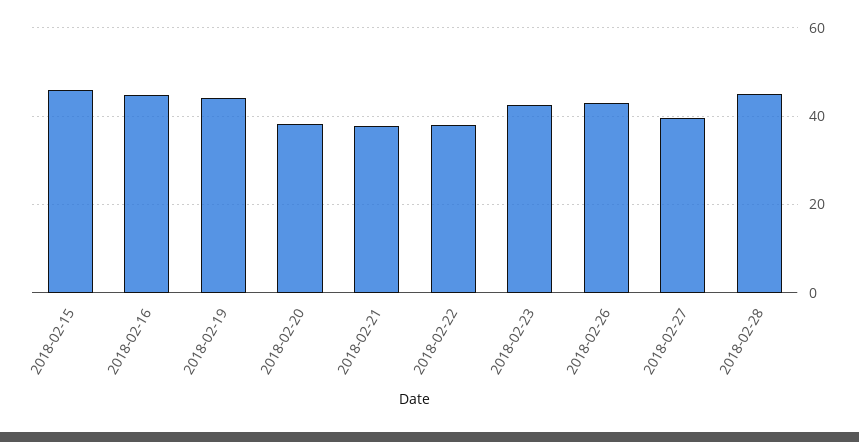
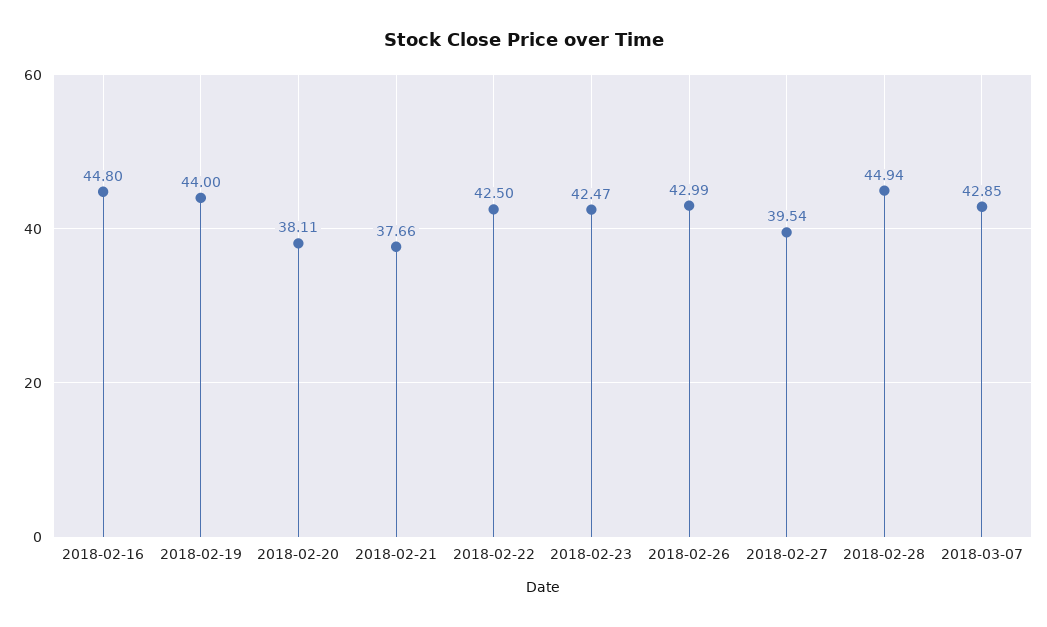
2018-02-15: 46 -> none
2018-02-22: 38 -> 42.5
2018-03-07: none -> 42.85

